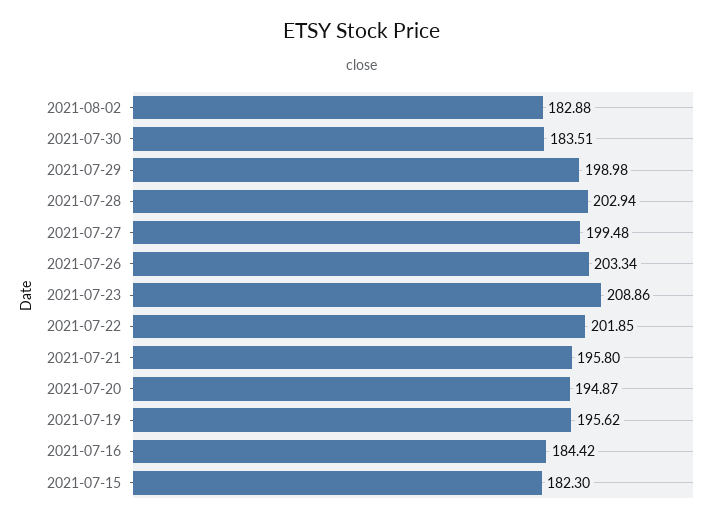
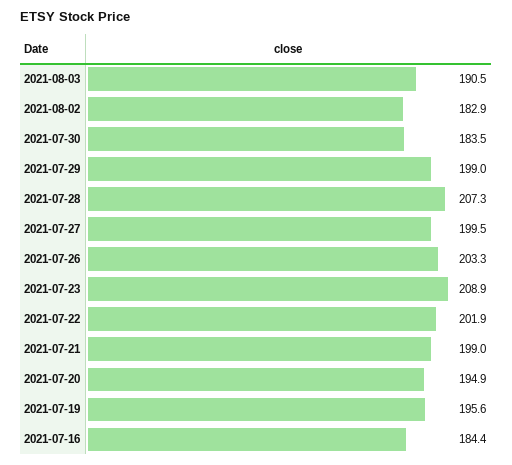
2021-07-28: 202.94 -> 207.3
2021-07-21: 195.8 -> 199
2021-07-15: 182.3 -> none
2021-08-03: none -> 190.5

